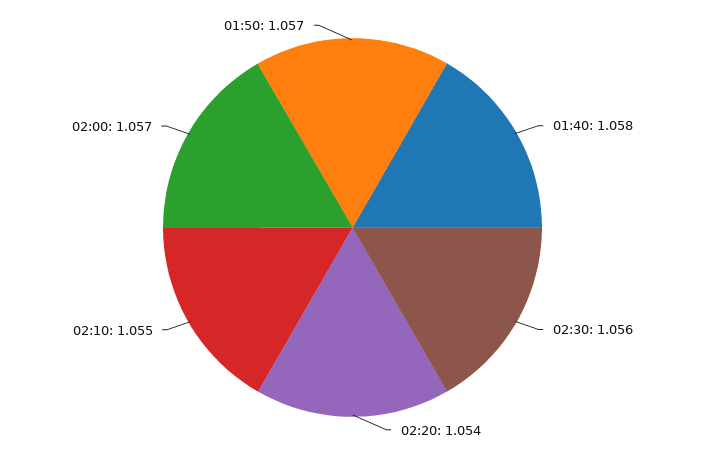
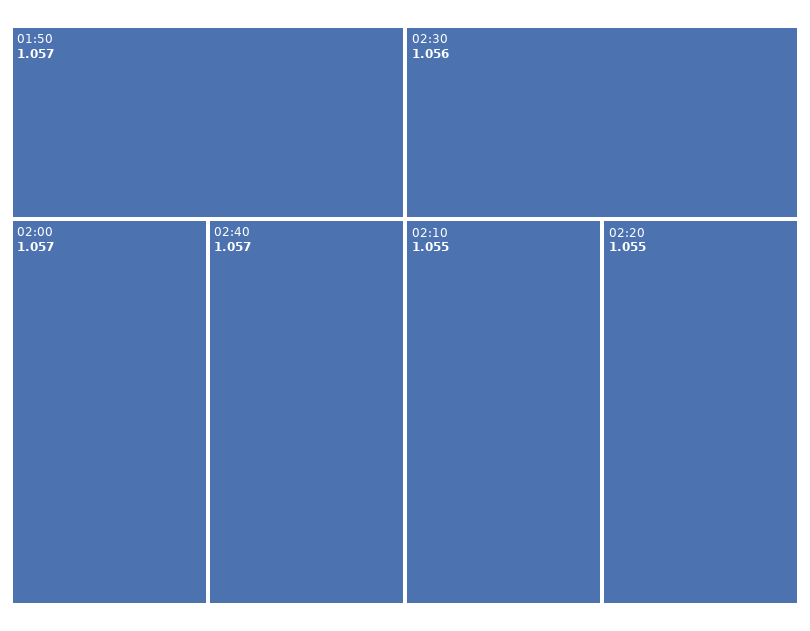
01:40: 1.058 -> none
02:20: 1.054 -> 1.055
02:40: none -> 1.057

